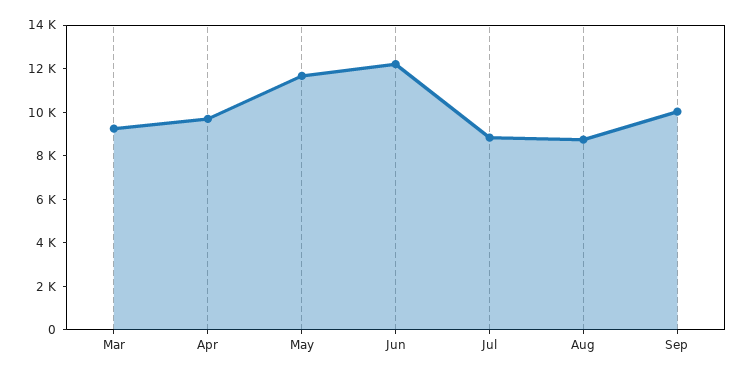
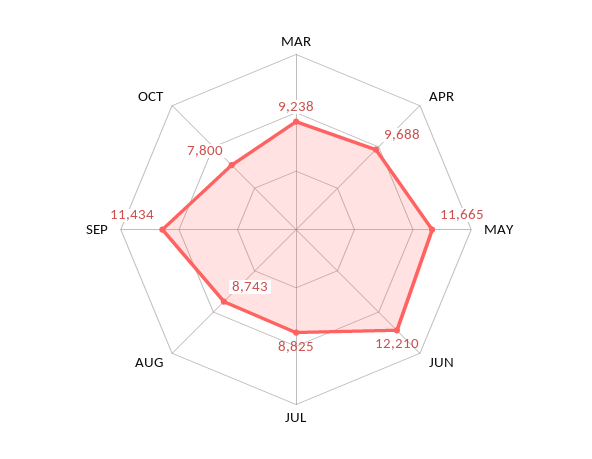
Sep: 10000 -> 11434
OCT: none -> 7800

